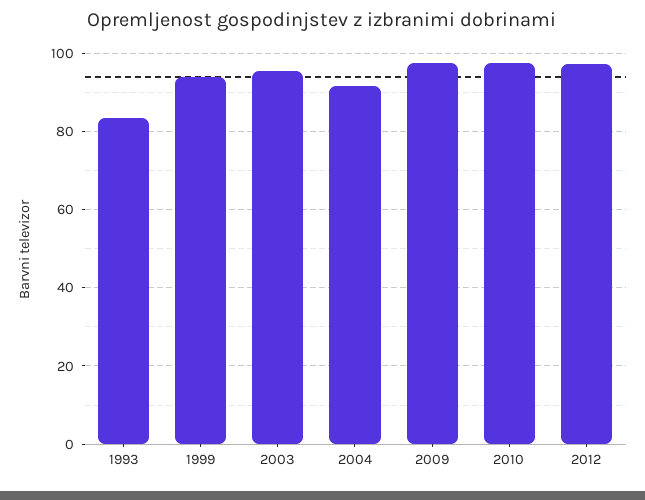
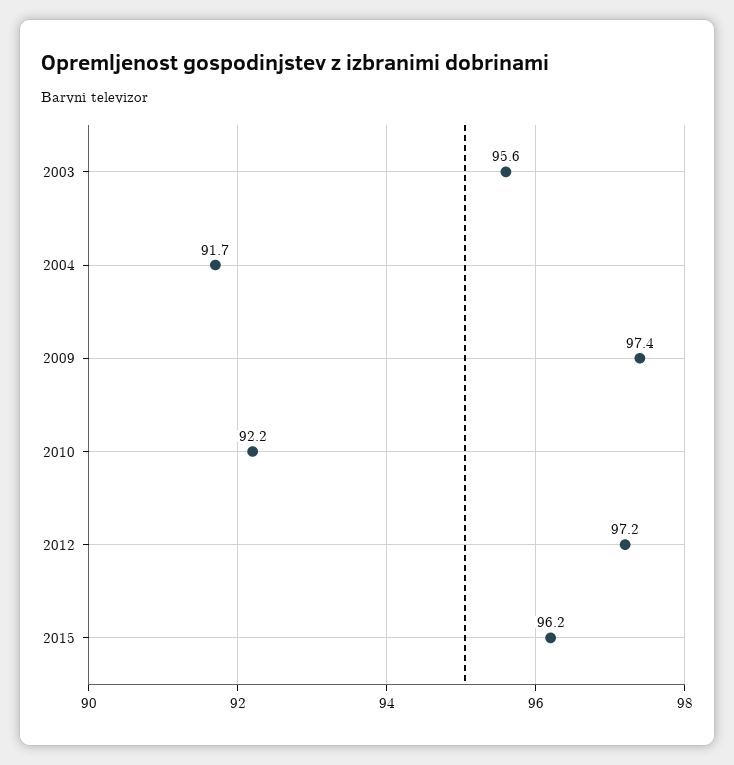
1993: 84 -> none
1999: 94 -> none
2010: 98 -> 92.2
2015: none -> 96.2

